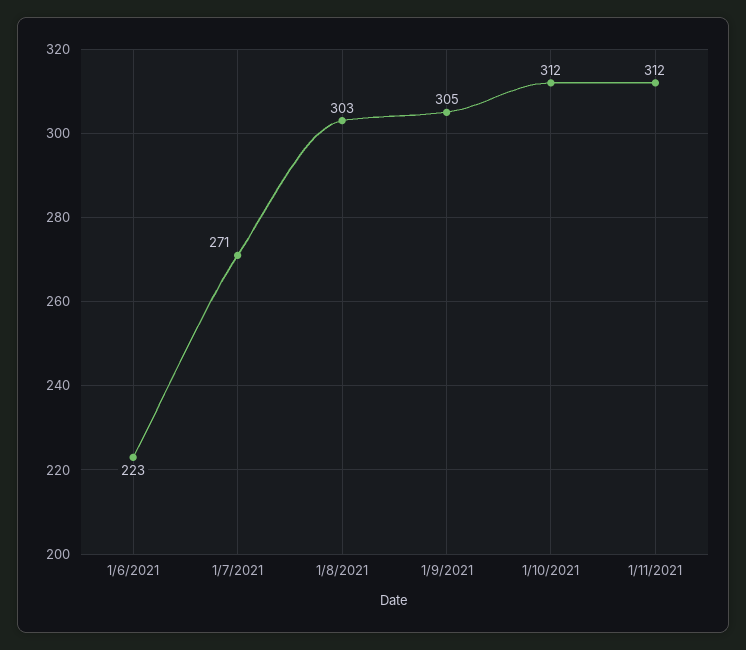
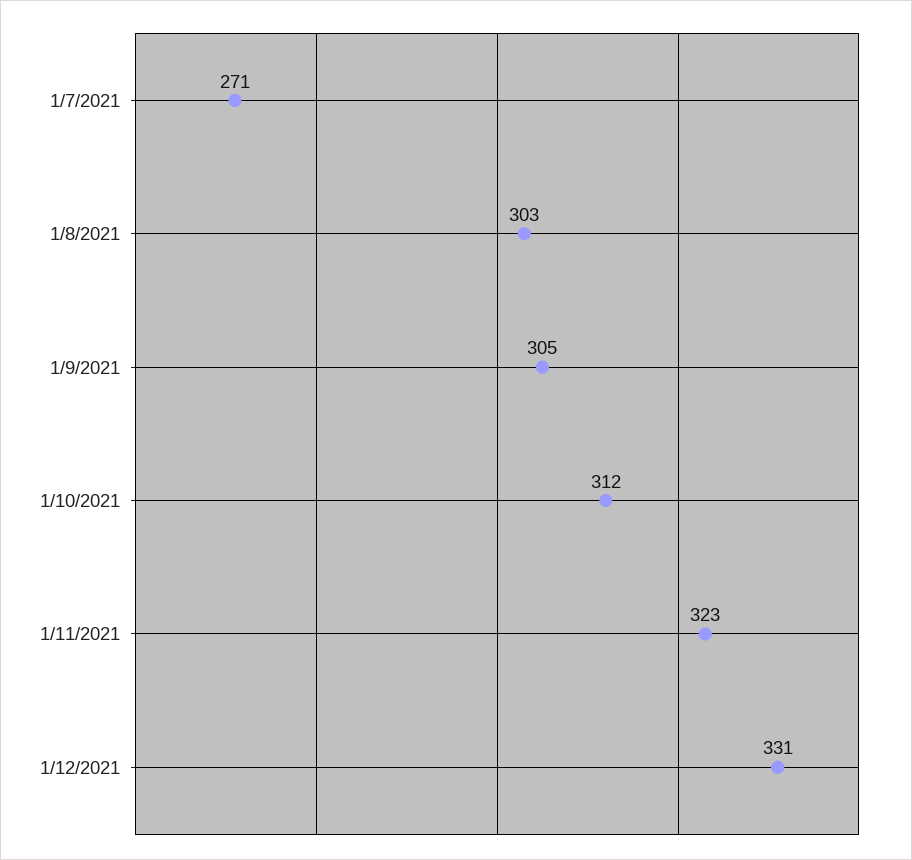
1/6/2021: 223 -> none
1/11/2021: 312 -> 323
1/12/2021: none -> 331

